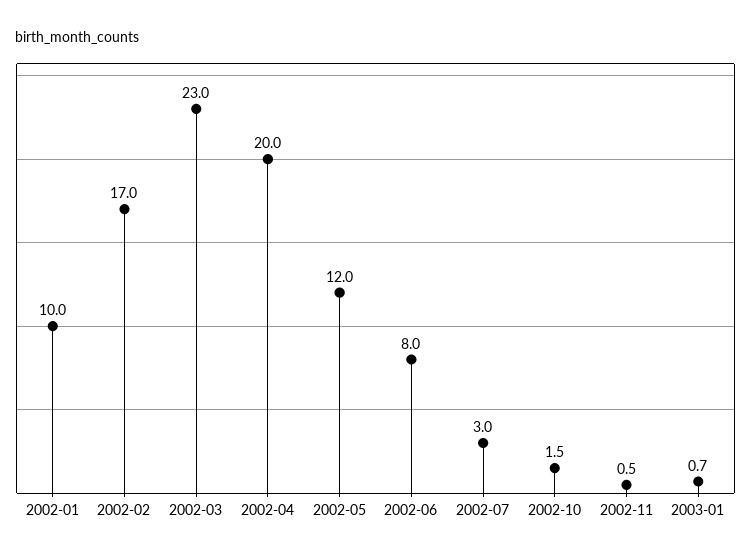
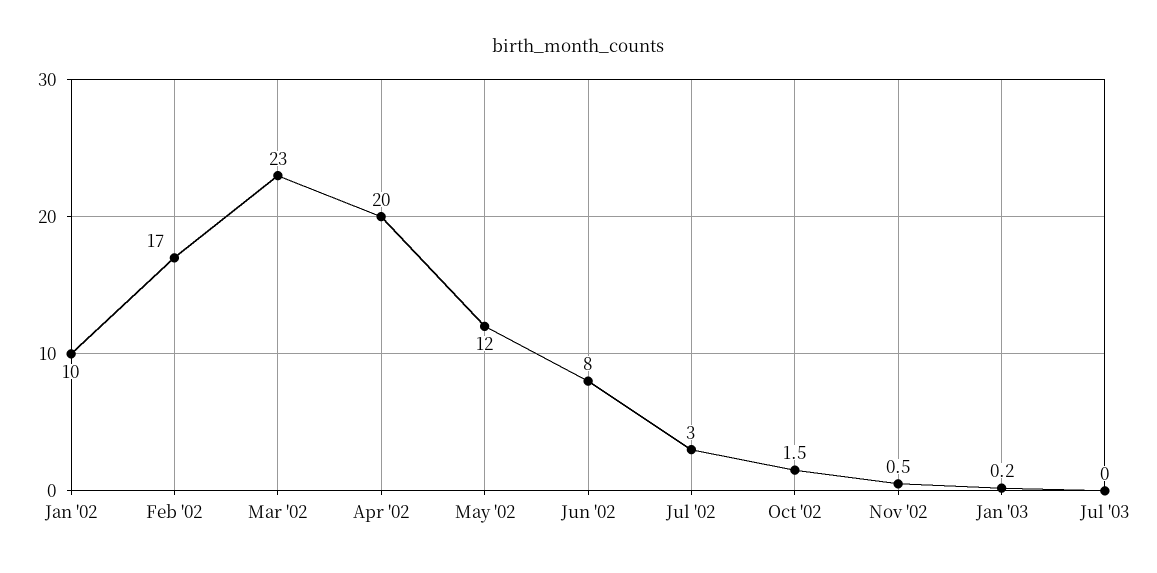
2003-01: 0.7 -> 0.2
Jul '03: none -> 0

